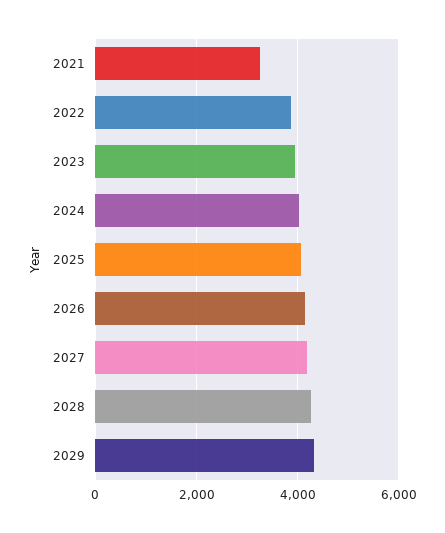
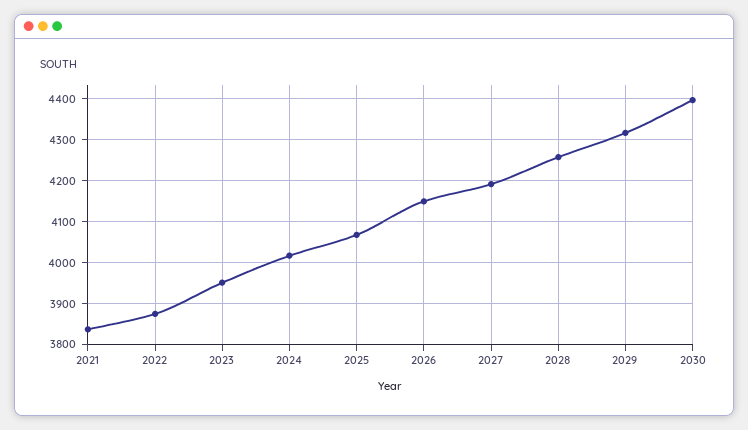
2021: 3200 -> 3840
2030: none -> 4400

